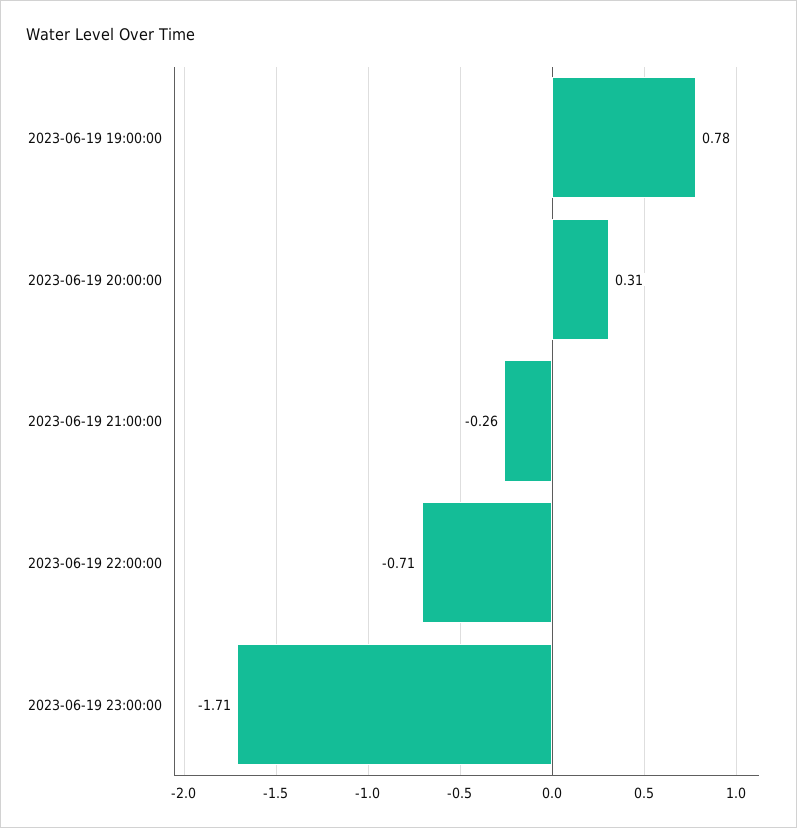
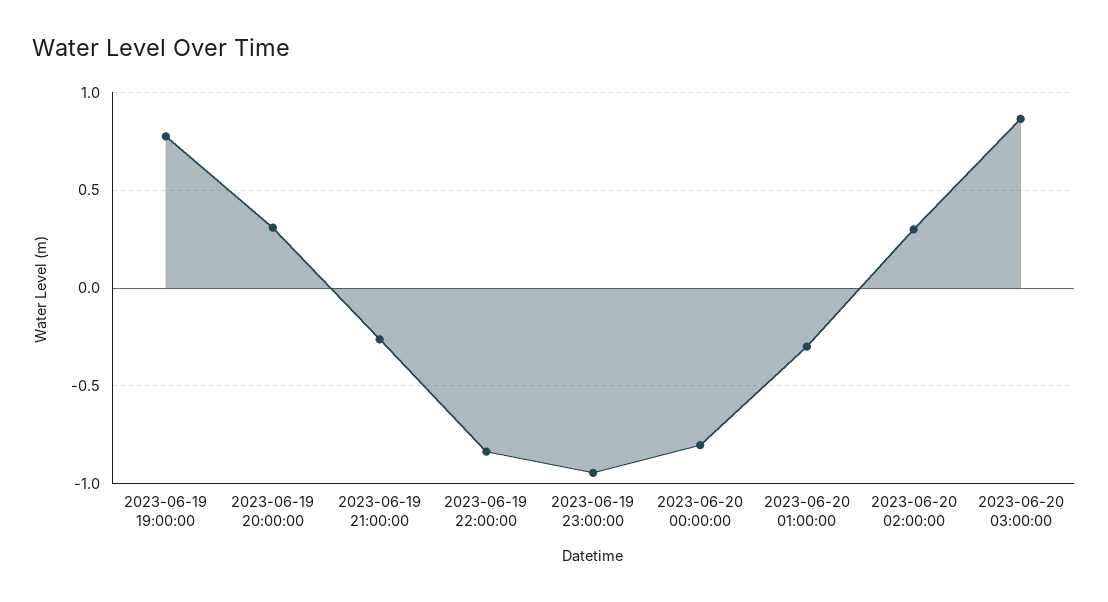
2023-06-19 22:00:00: -0.71 -> -0.85
2023-06-19 23:00:00: -1.71 -> -0.95
2023-06-20 00:00:00: none -> -0.8
2023-06-20 01:00:00: none -> -0.3
2023-06-20 02:00:00: none -> 0.3
2023-06-20 03:00:00: none -> 0.85

